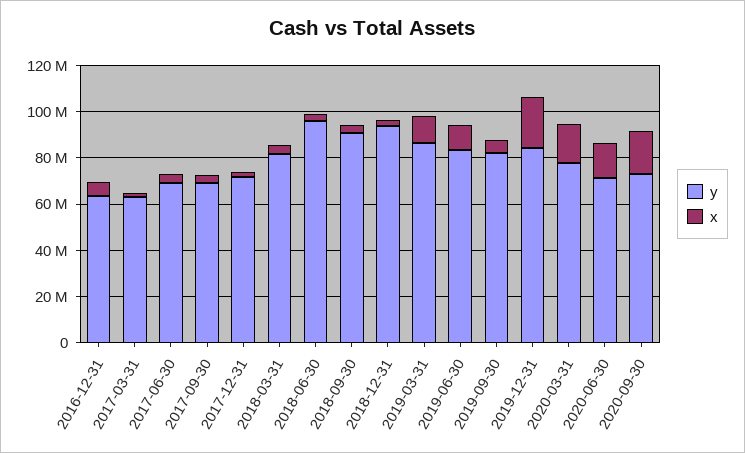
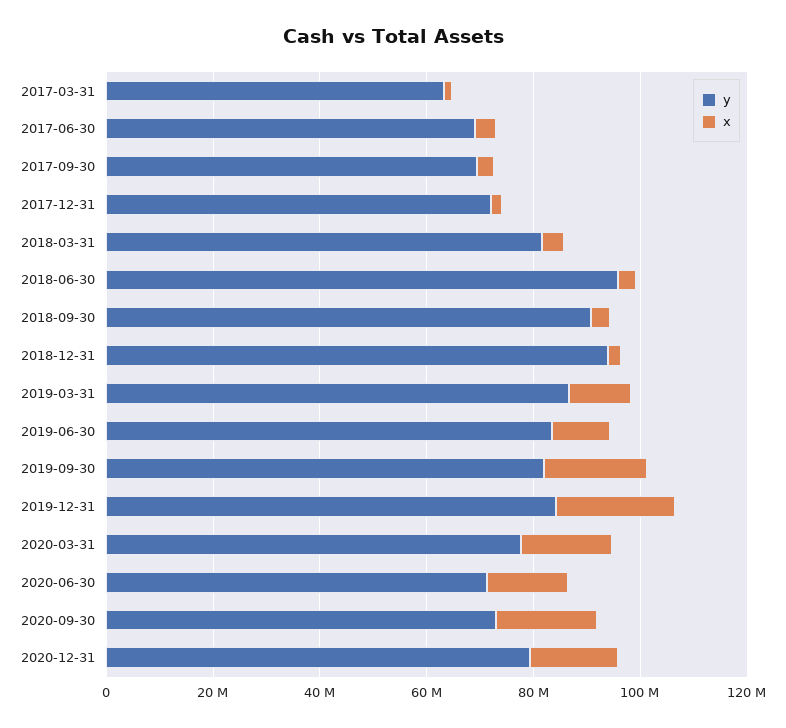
y, 2016-12-31: 65000000 -> none
x, 2016-12-31: 5000000 -> none
x, 2019-09-30: 5000000 -> 20000000
y, 2020-12-31: none -> 80000000
x, 2020-12-31: none -> 15000000

